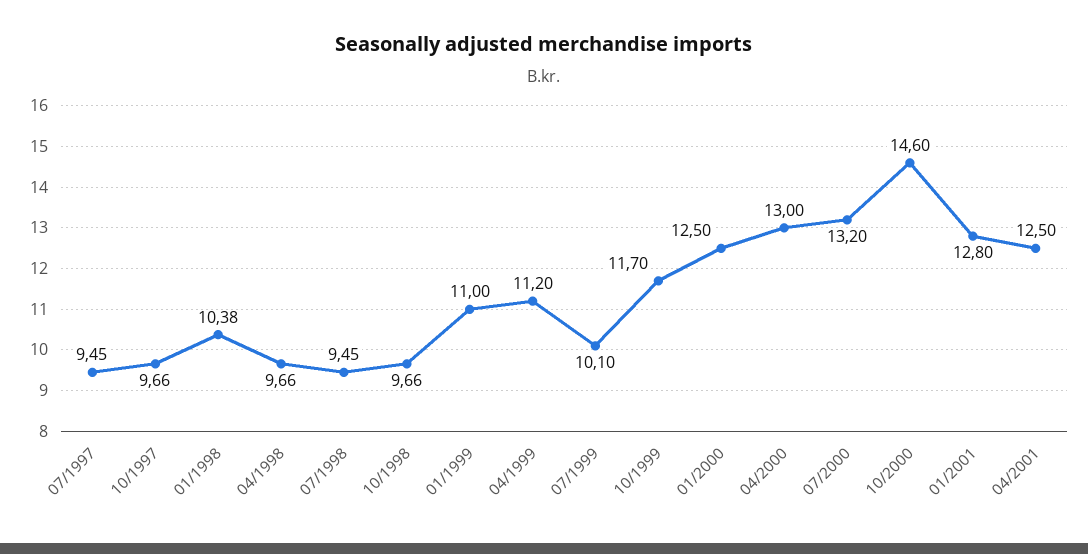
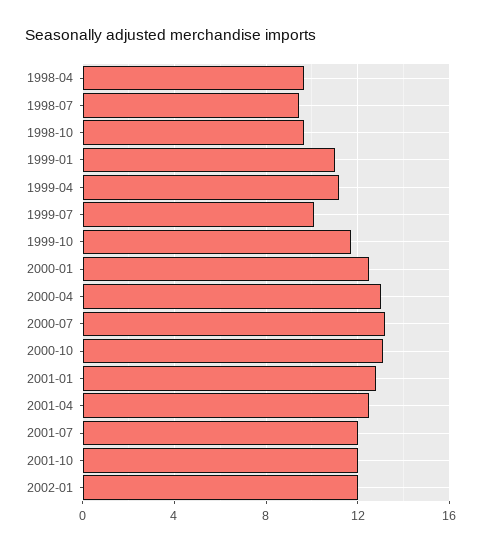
07/1997: 9.45 -> none
10/1997: 9.66 -> none
01/1998: 10.38 -> none
10/2000: 14.6 -> 13
2001-07: none -> 12
2001-10: none -> 12
2002-01: none -> 12

